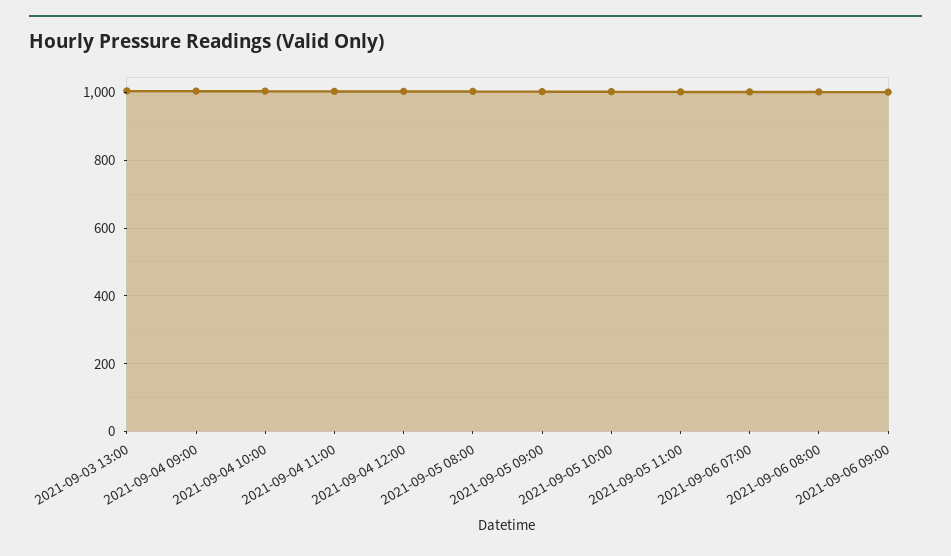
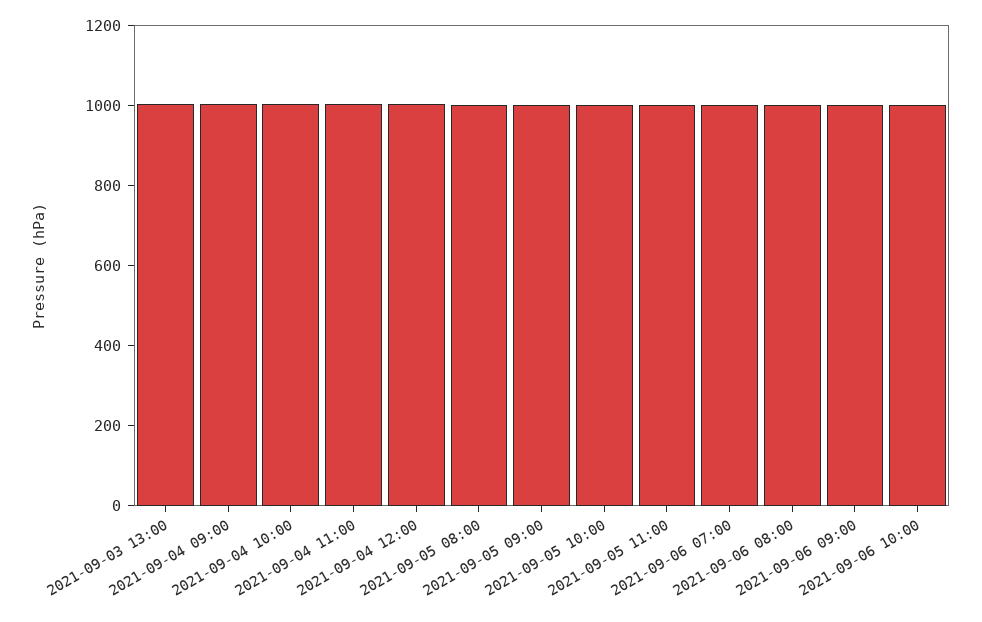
2021-09-06 10:00: none -> 1000

